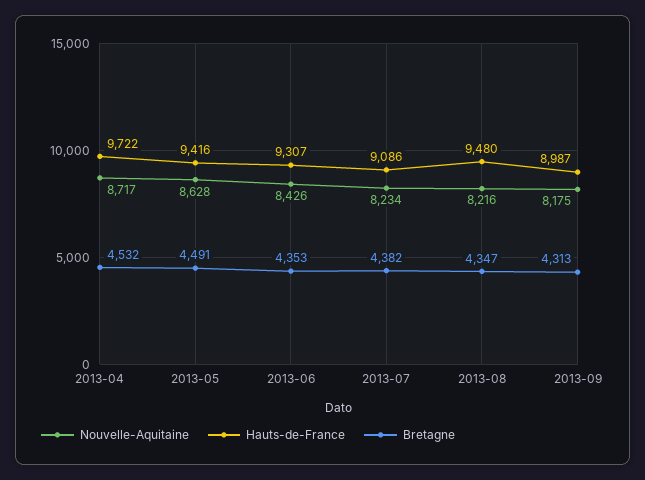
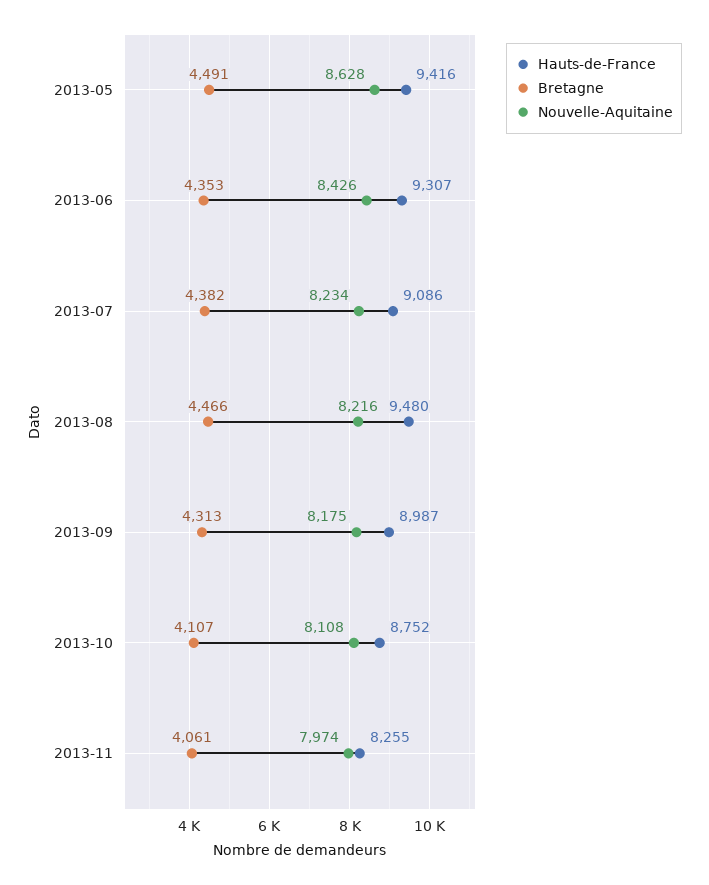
Nouvelle-Aquitaine, 2013-04: 8717 -> none
Hauts-de-France, 2013-04: 9722 -> none
Bretagne, 2013-04: 4532 -> none
Bretagne, 2013-08: 4347 -> 4466
Hauts-de-France, 2013-10: none -> 8752
Bretagne, 2013-10: none -> 4107
Nouvelle-Aquitaine, 2013-10: none -> 8108
Hauts-de-France, 2013-11: none -> 8255
Bretagne, 2013-11: none -> 4061
Nouvelle-Aquitaine, 2013-11: none -> 7974

